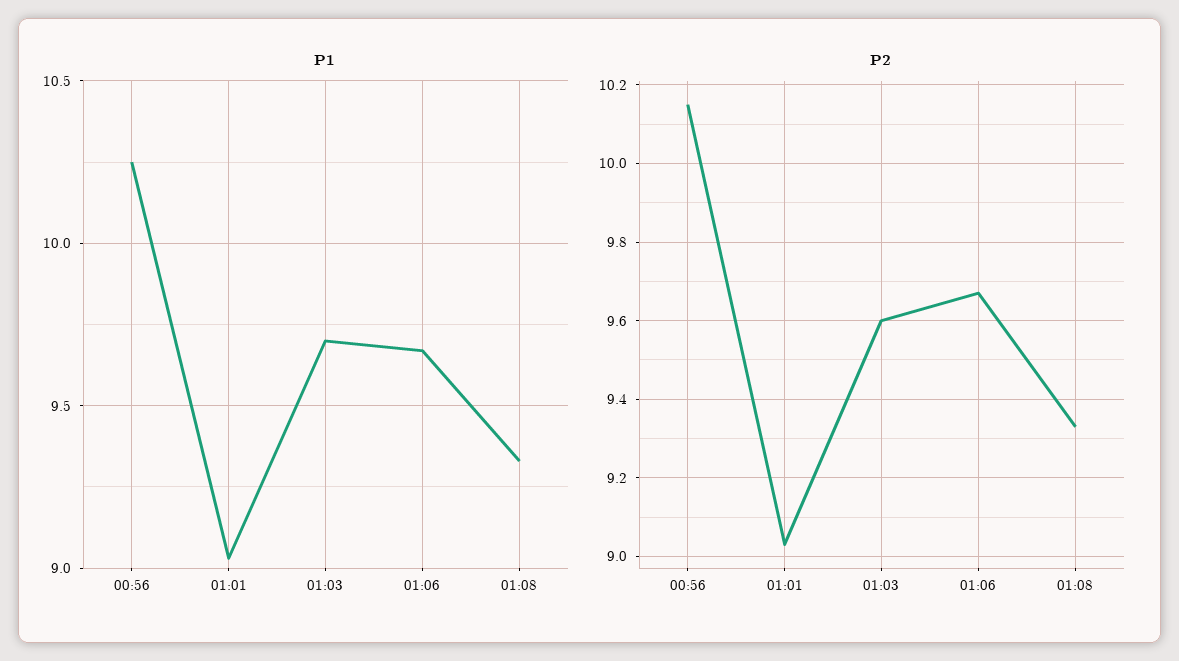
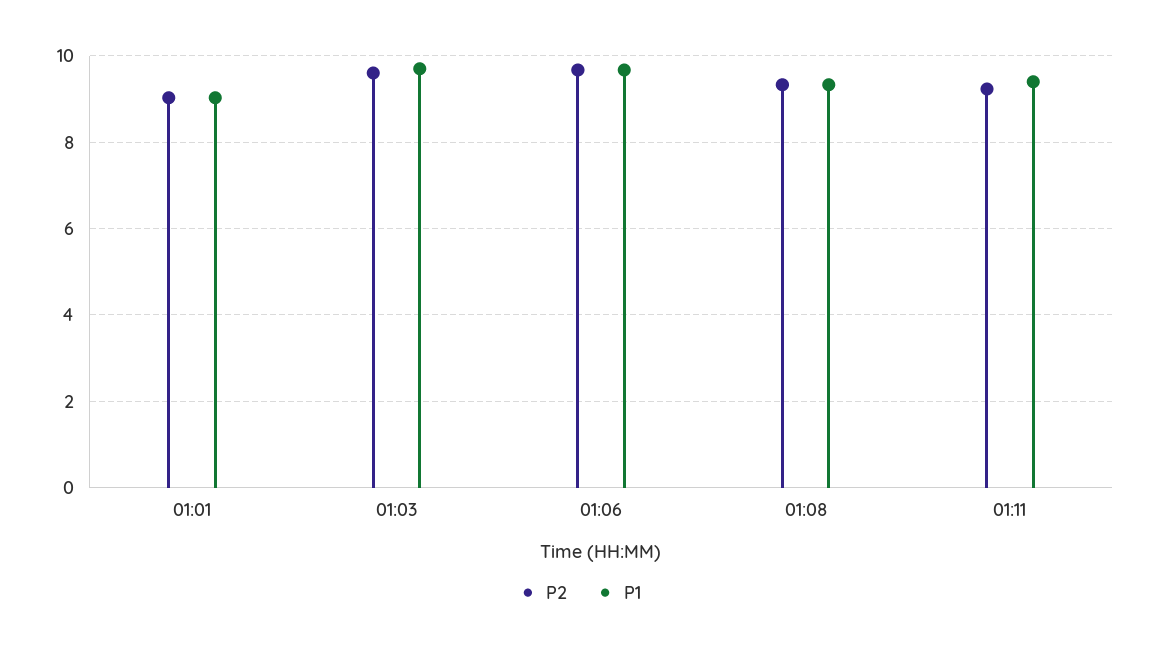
P1, 00:56: 10.25 -> none
P2, 00:56: 10.15 -> none
P2, 01:11: none -> 9.2
P1, 01:11: none -> 9.4

